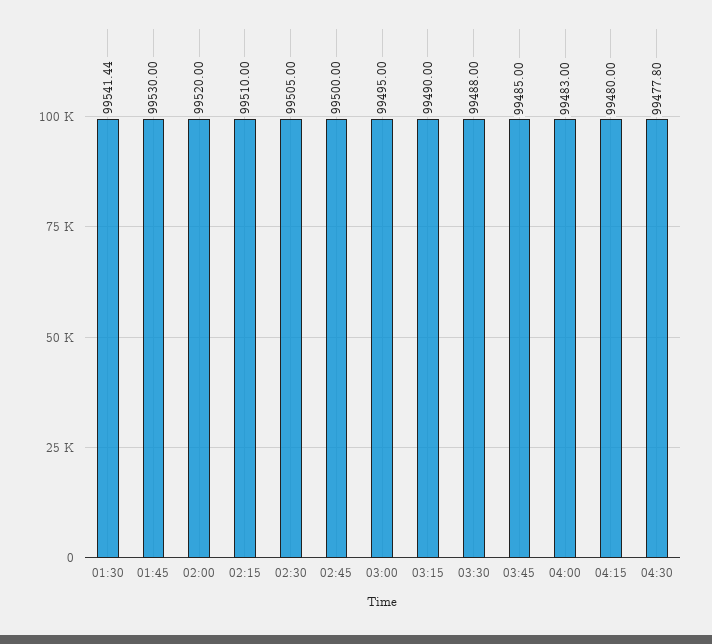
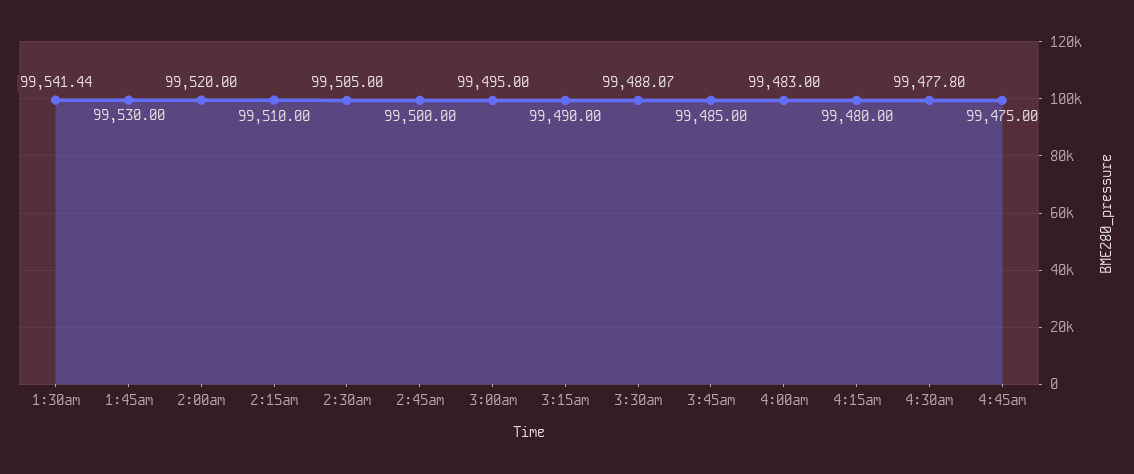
03:30: 99488 -> 99488.07
4:45am: none -> 99475

